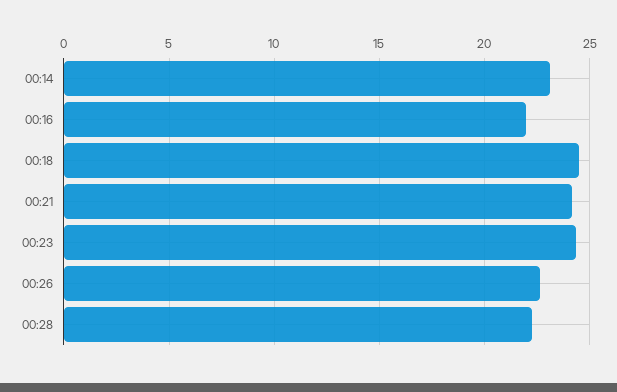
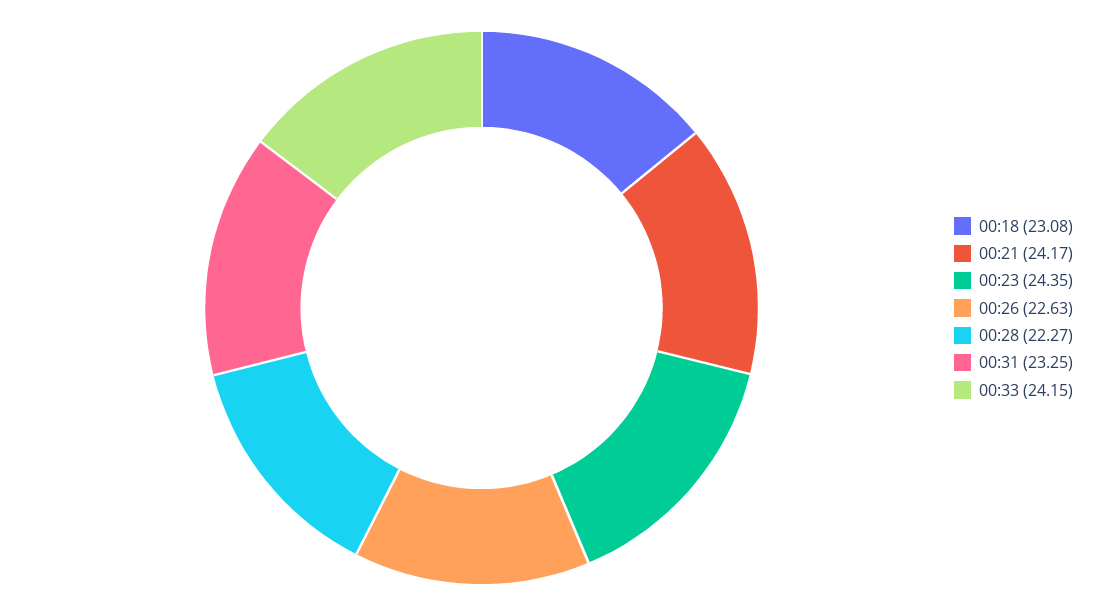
00:14: 23 -> none
00:16: 22 -> none
00:18: 24.5 -> 23.08
00:31: none -> 23.25
00:33: none -> 24.15

